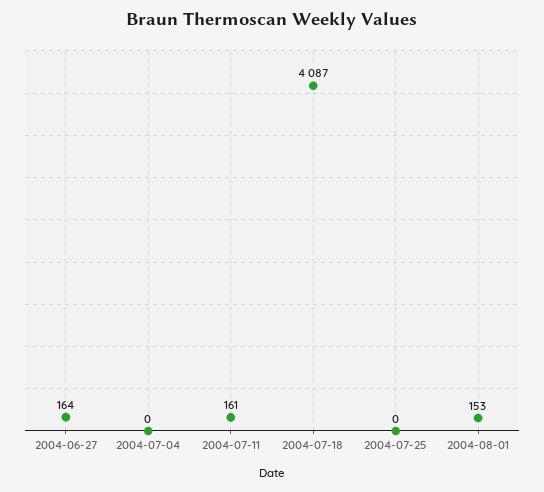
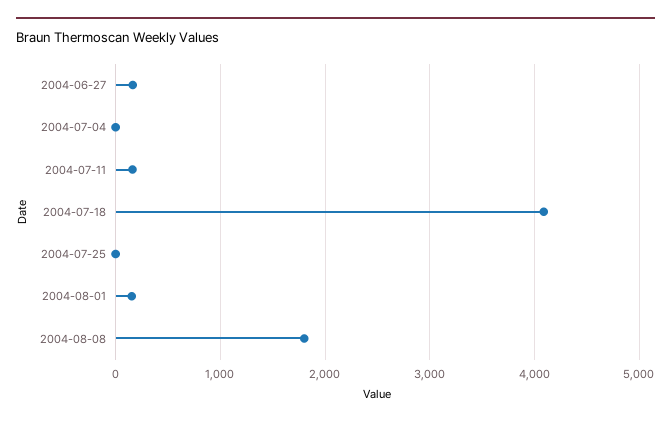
2004-08-08: none -> 1800

